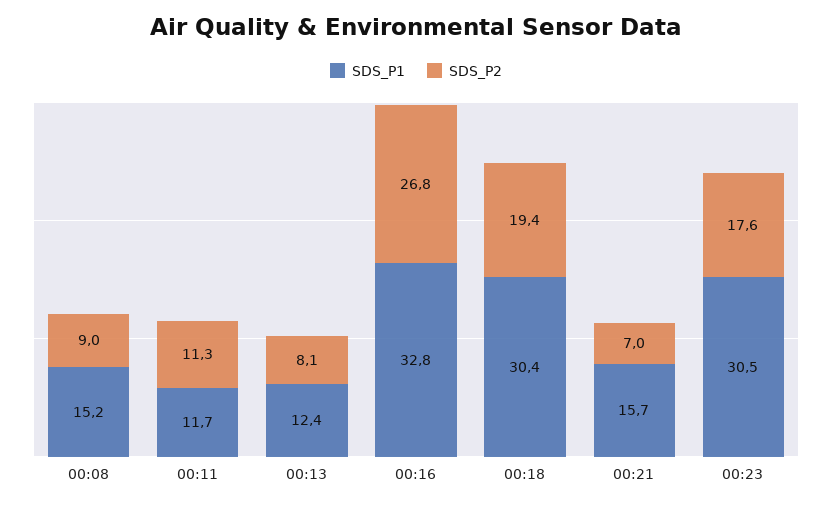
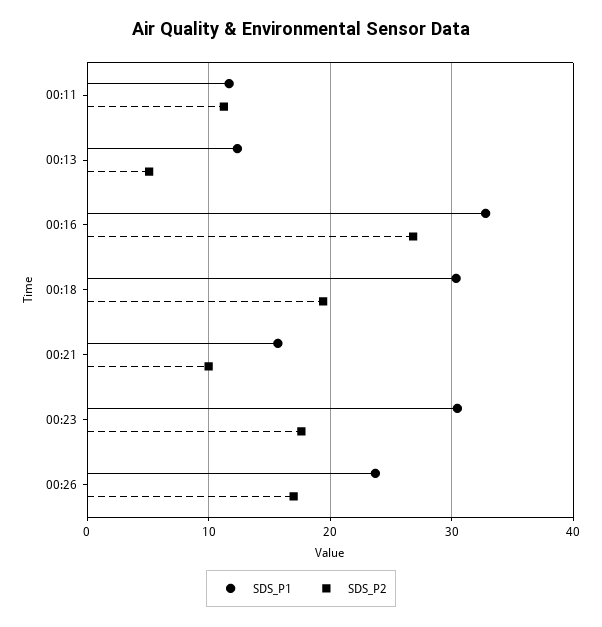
SDS_P1, 00:08: 15.2 -> none
SDS_P2, 00:08: 9 -> none
SDS_P2, 00:13: 8.1 -> 5
SDS_P2, 00:21: 7 -> 10
SDS_P1, 00:26: none -> 24
SDS_P2, 00:26: none -> 17

